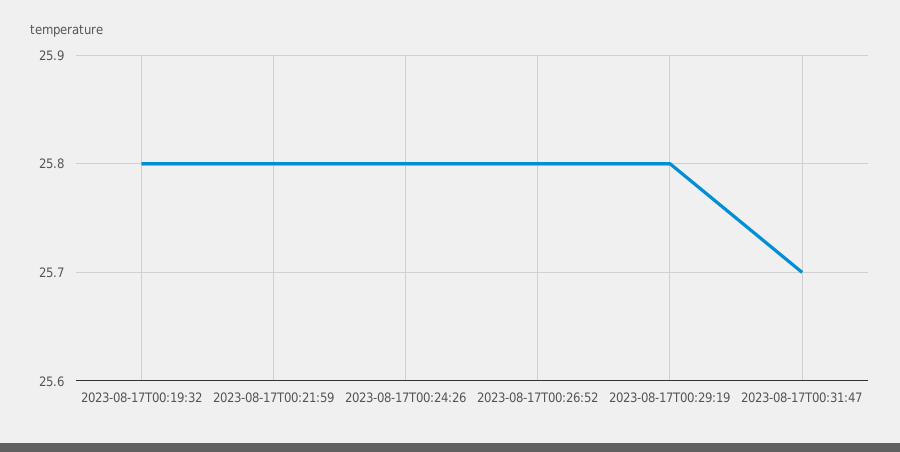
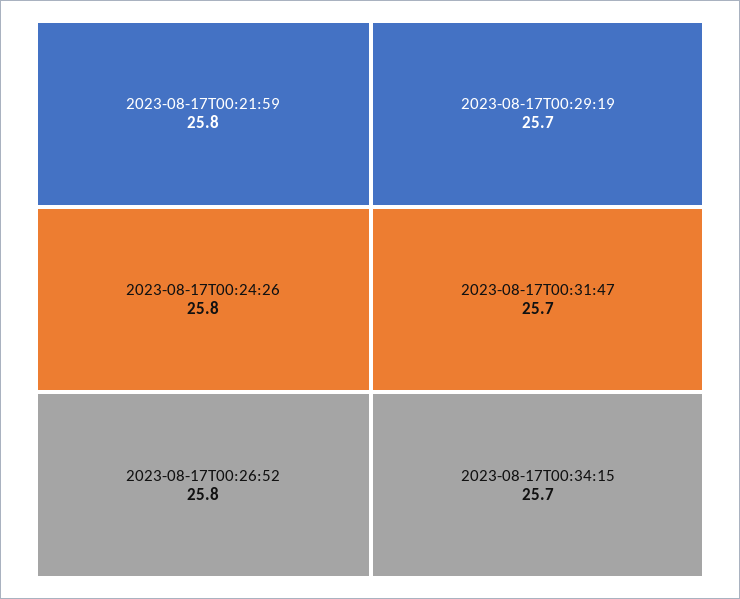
2023-08-17T00:19:32: 25.8 -> none
2023-08-17T00:29:19: 25.8 -> 25.7
2023-08-17T00:34:15: none -> 25.7

